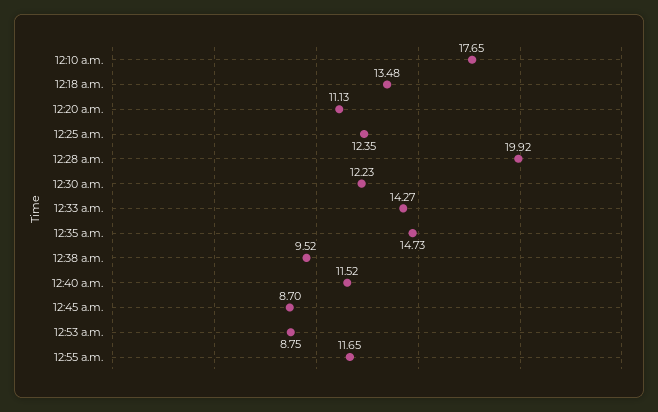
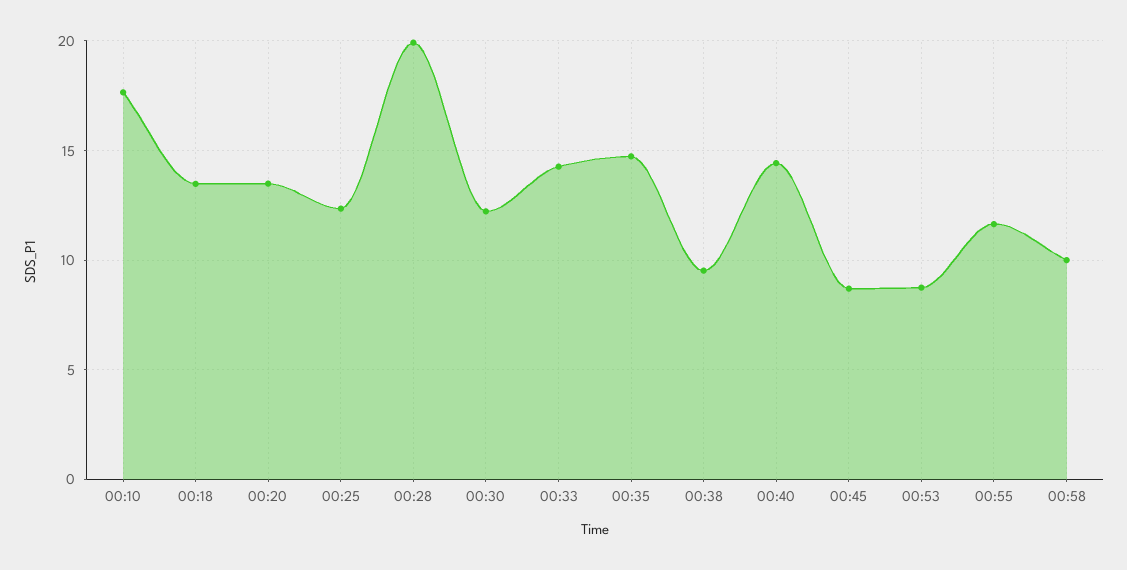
12:20 a.m.: 11.13 -> 13.5
12:40 a.m.: 11.52 -> 14.5
00:58: none -> 10

